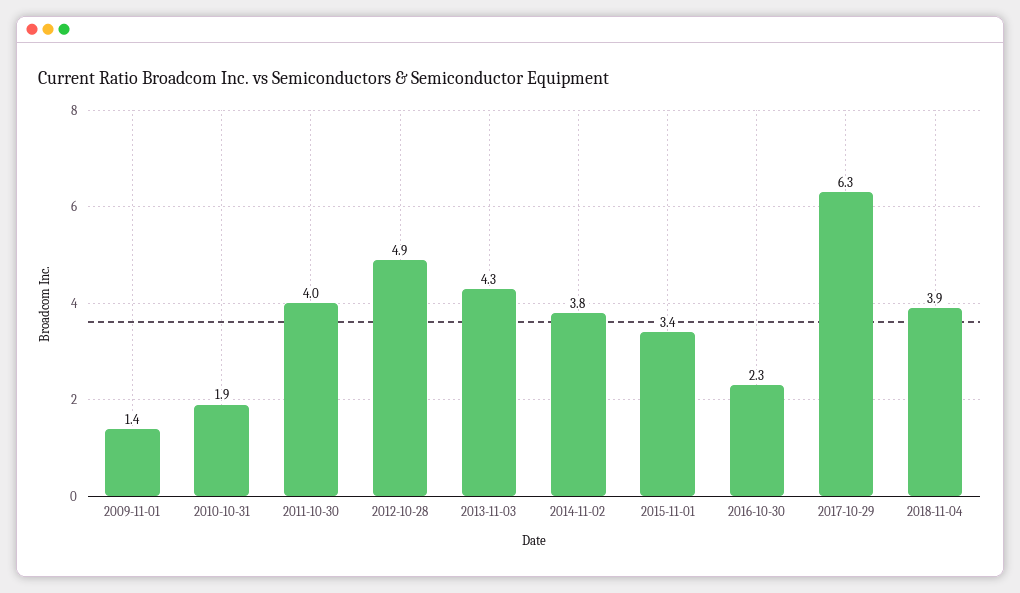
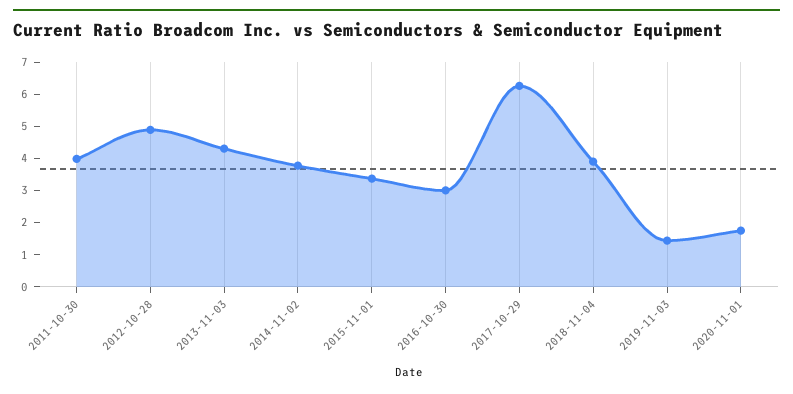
2009-11-01: 1.4 -> none
2010-10-31: 1.9 -> none
2016-10-30: 2.3 -> 3
2019-11-03: none -> 1.5
2020-11-01: none -> 1.75

